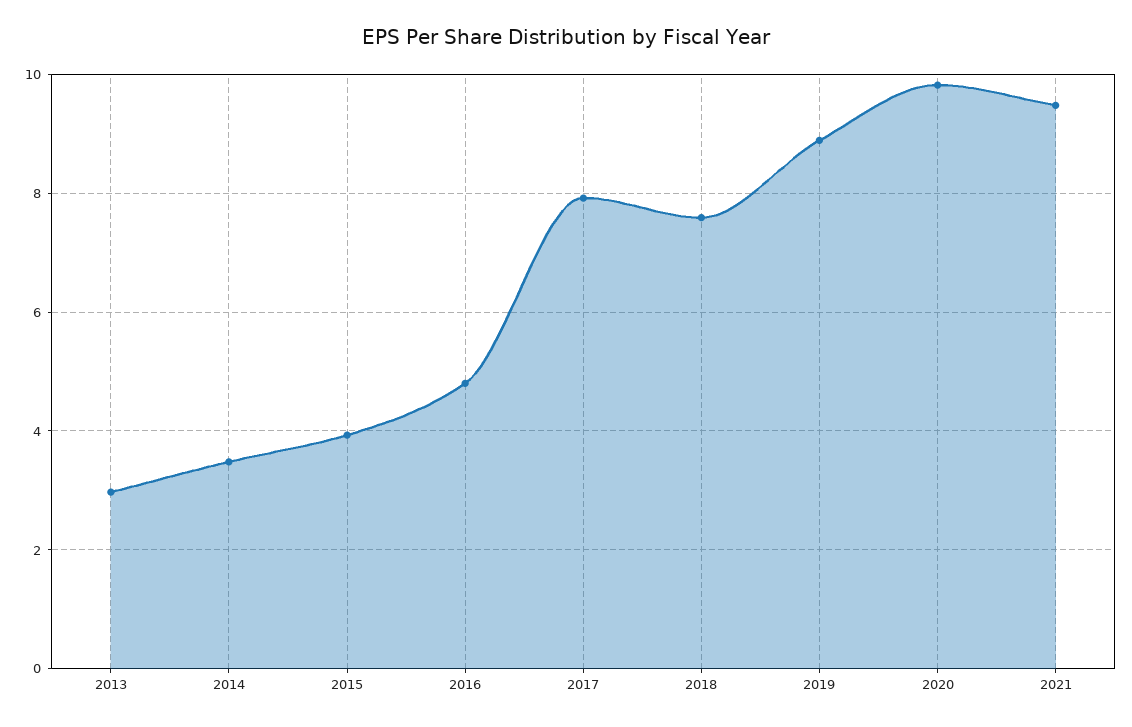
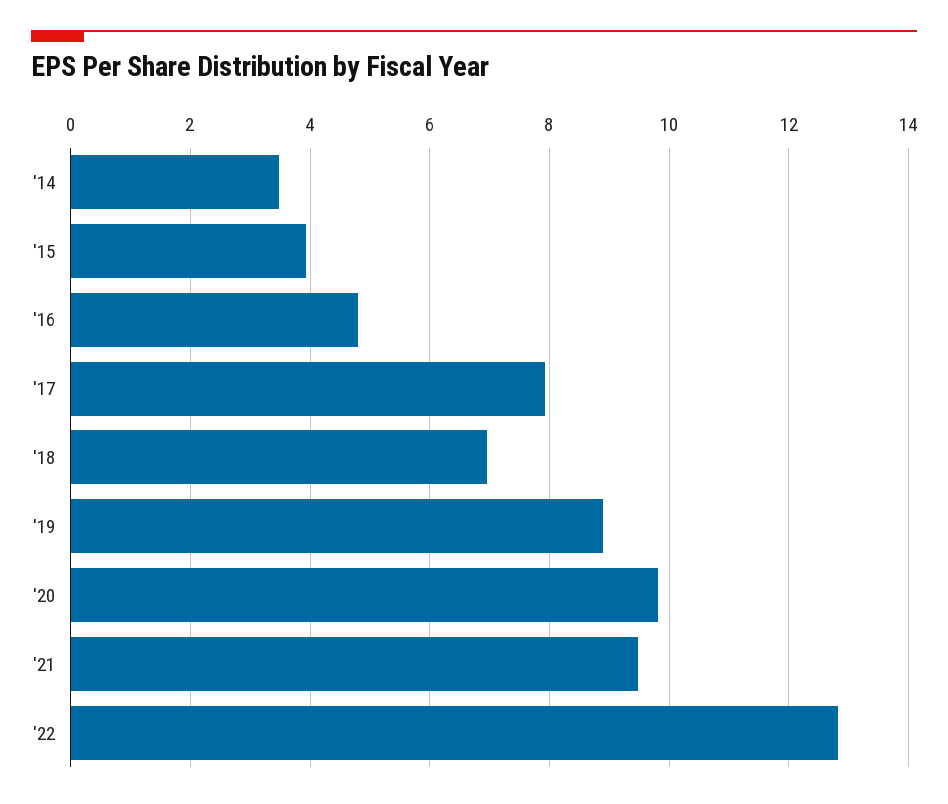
2013: 3 -> none
2018: 7.6 -> 7
'22: none -> 12.8

